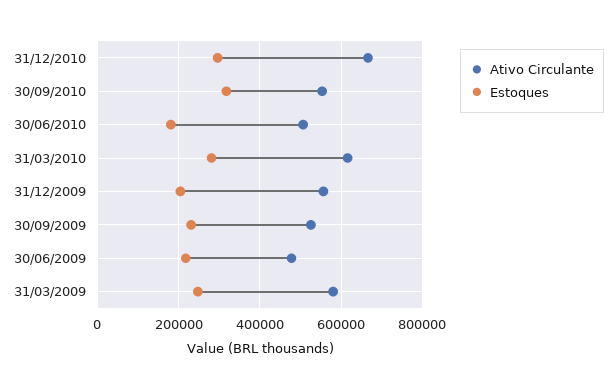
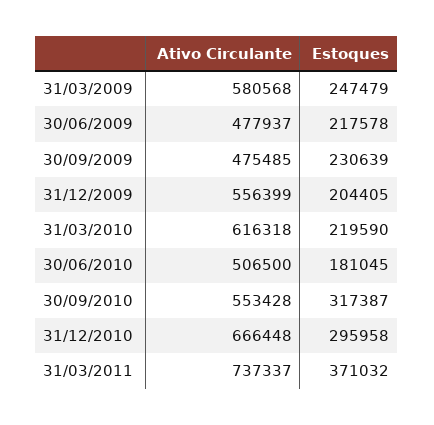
Estoques, 31/03/2010: 280000 -> 219590
Ativo Circulante, 30/09/2009: 520000 -> 475485
Ativo Circulante, 31/03/2011: none -> 737337
Estoques, 31/03/2011: none -> 371032

